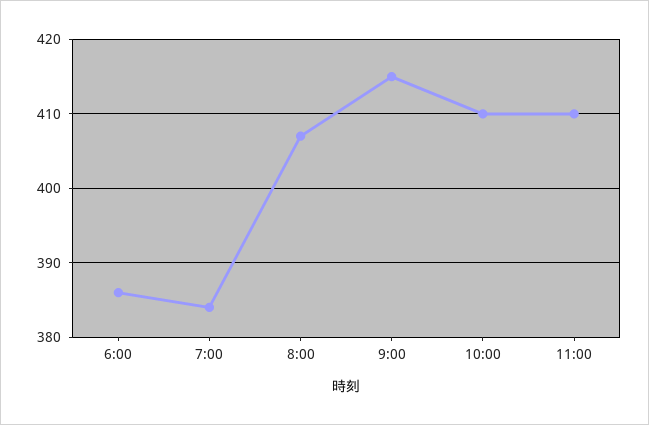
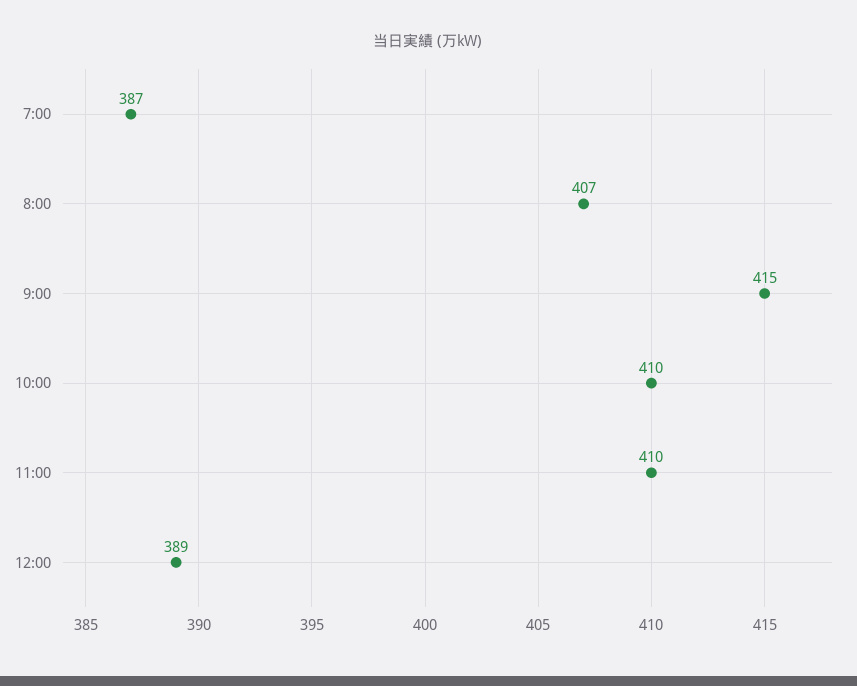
6:00: 386 -> none
7:00: 384 -> 387
12:00: none -> 389

